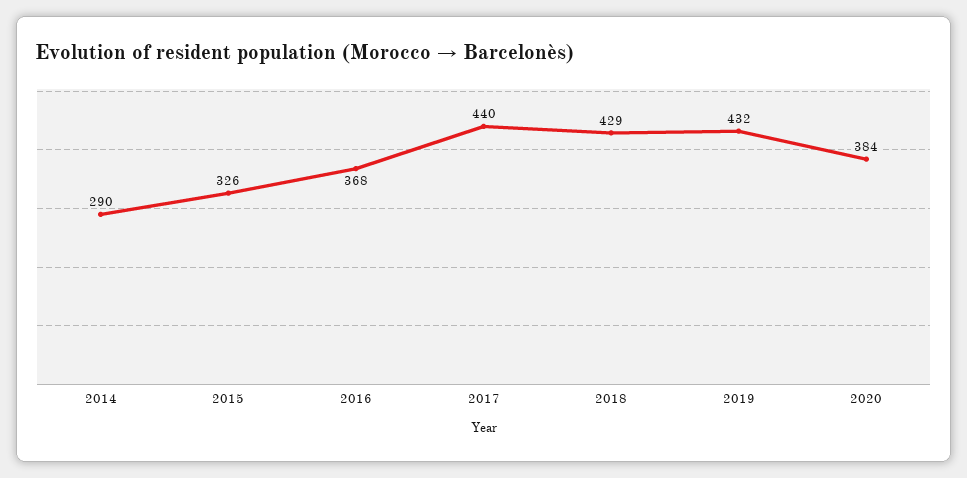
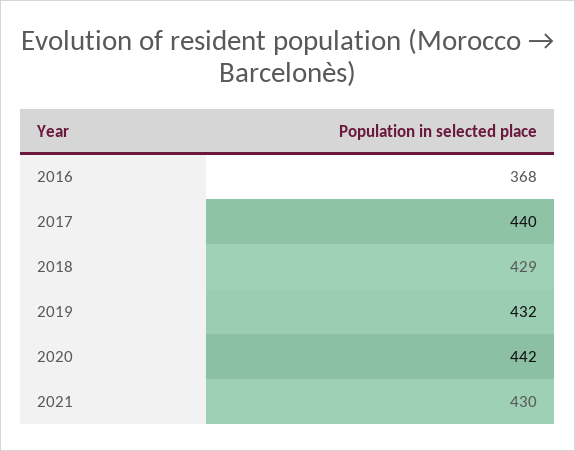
2014: 290 -> none
2015: 326 -> none
2020: 384 -> 442
2021: none -> 430

